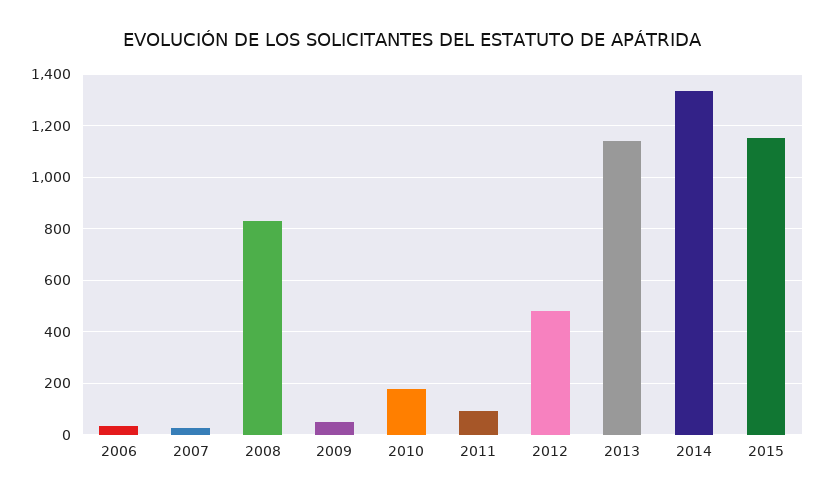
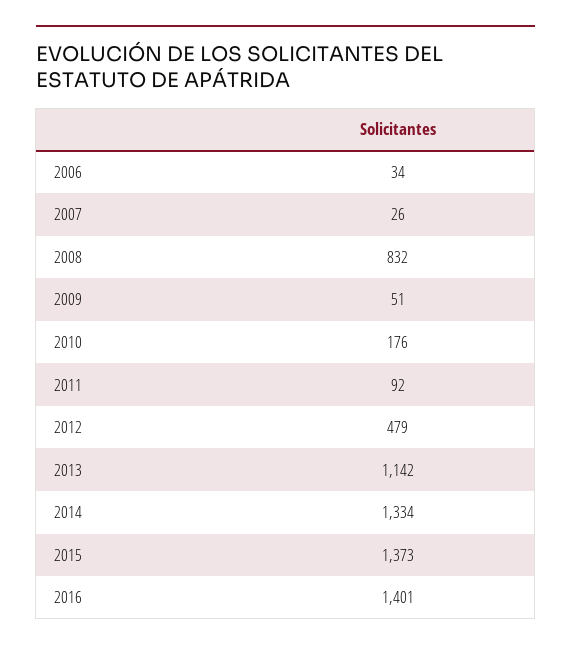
2015: 1150 -> 1373
2016: none -> 1401

